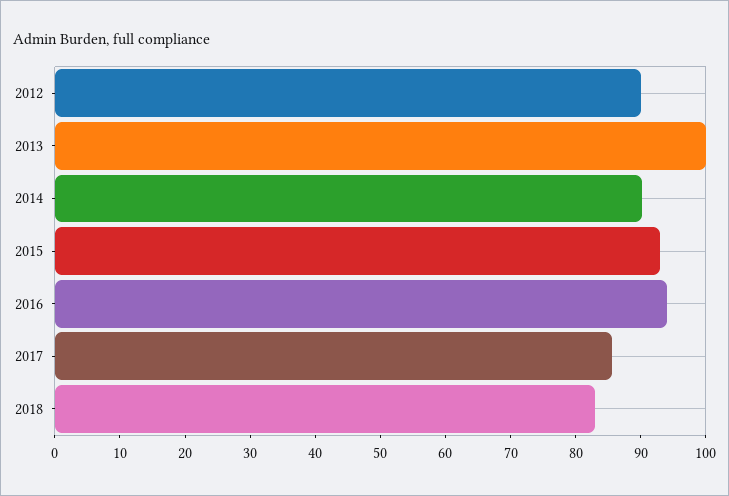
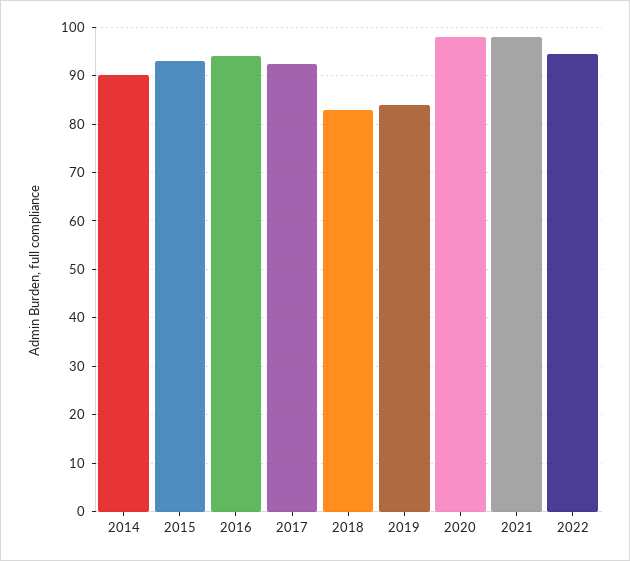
2012: 90 -> none
2013: 100 -> none
2017: 86 -> 92
2019: none -> 84
2020: none -> 98
2021: none -> 98
2022: none -> 94

